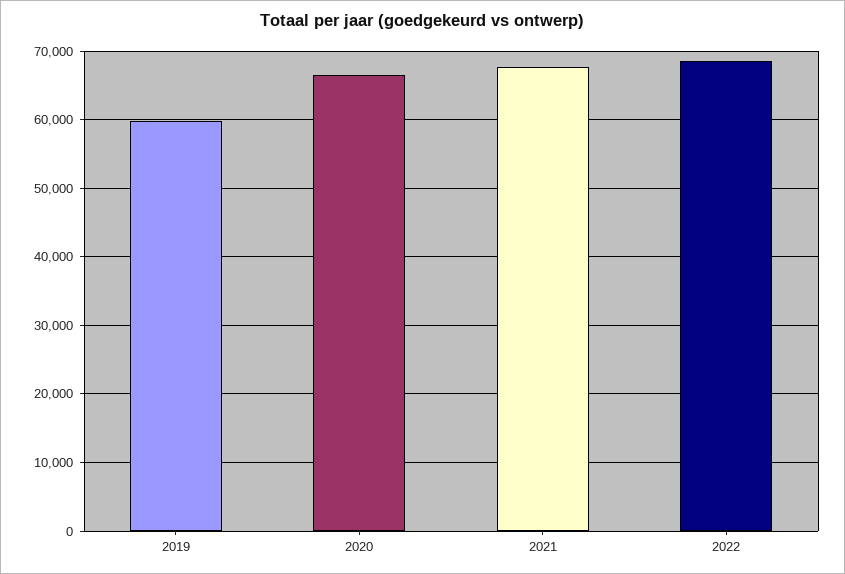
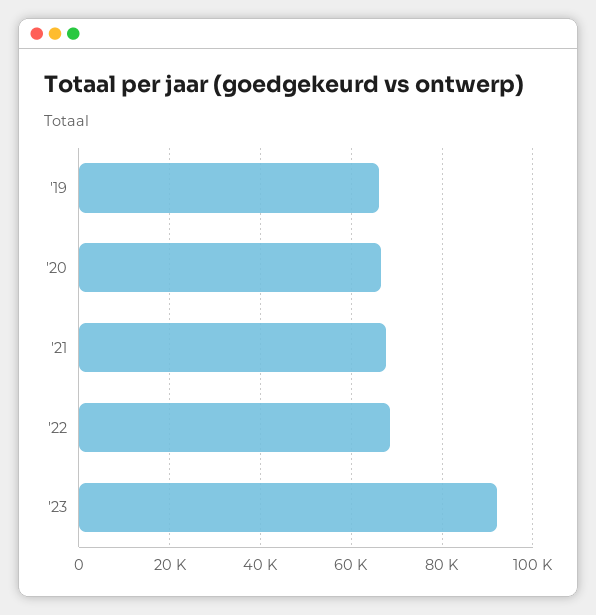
2019: 60000 -> 66000
'23: none -> 92000

